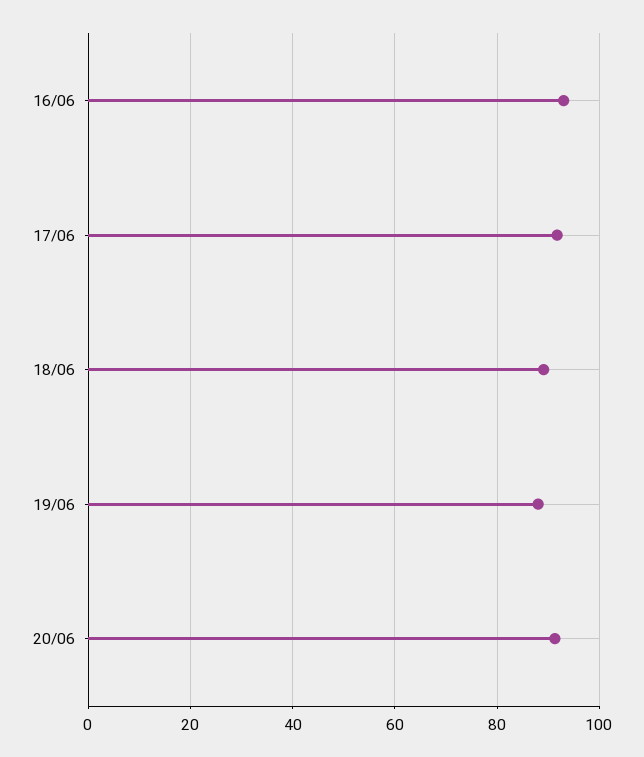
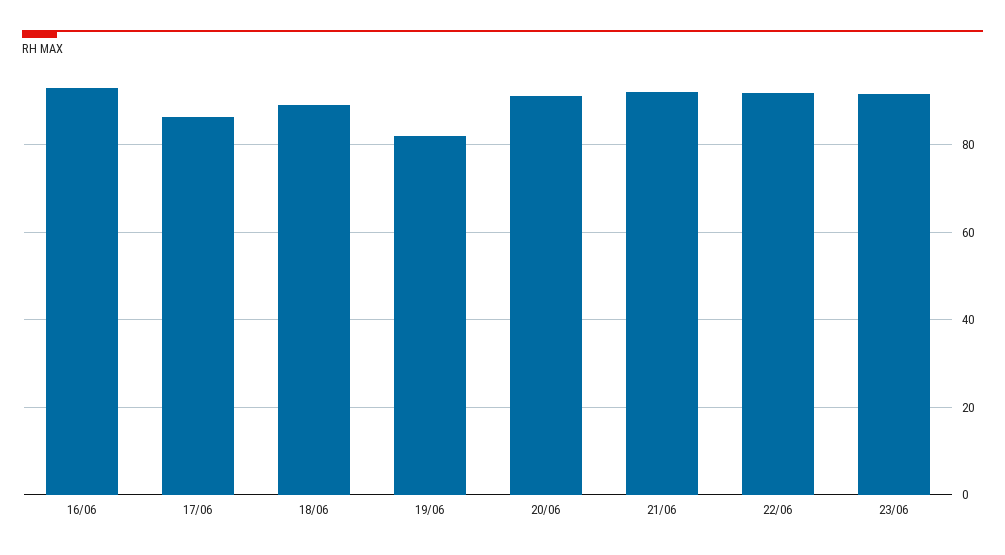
17/06: 92 -> 86
19/06: 88 -> 82
21/06: none -> 92
22/06: none -> 92
23/06: none -> 92

